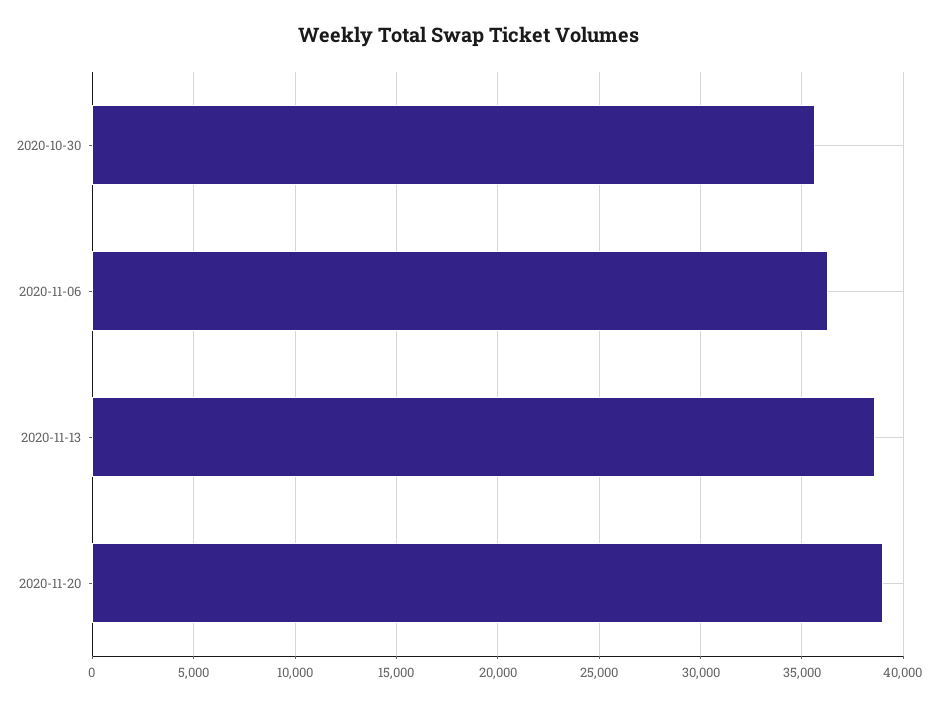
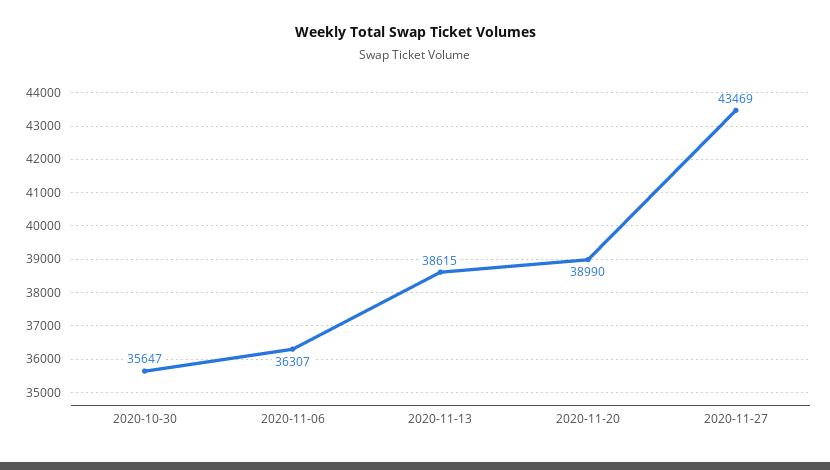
2020-11-27: none -> 43469

